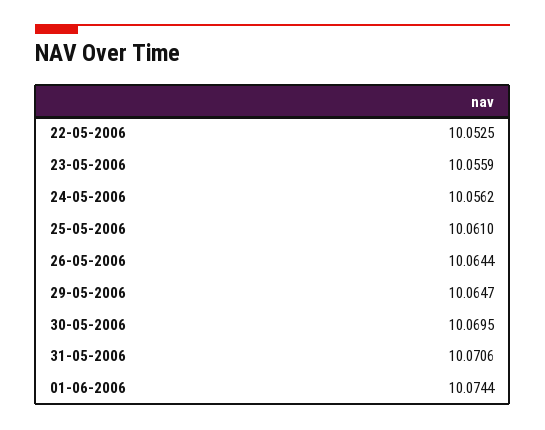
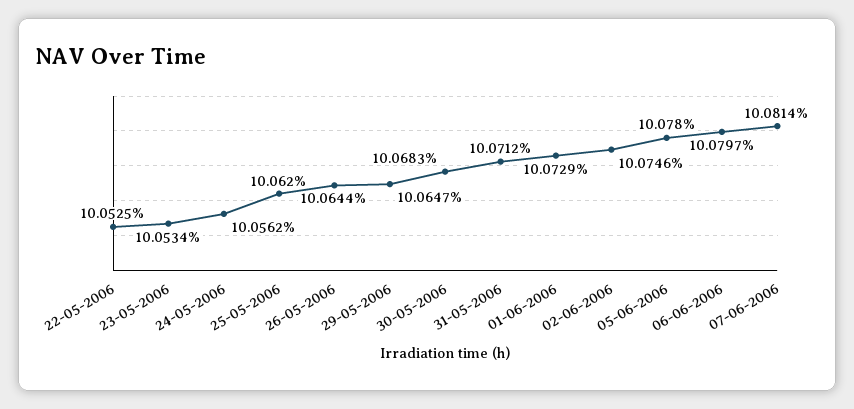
23-05-2006: 10.0559 -> 10.0534
25-05-2006: 10.061 -> 10.062
30-05-2006: 10.0695 -> 10.0683
31-05-2006: 10.0706 -> 10.0712
01-06-2006: 10.0744 -> 10.0729
02-06-2006: none -> 10.0746
05-06-2006: none -> 10.078
06-06-2006: none -> 10.0797
07-06-2006: none -> 10.0814

